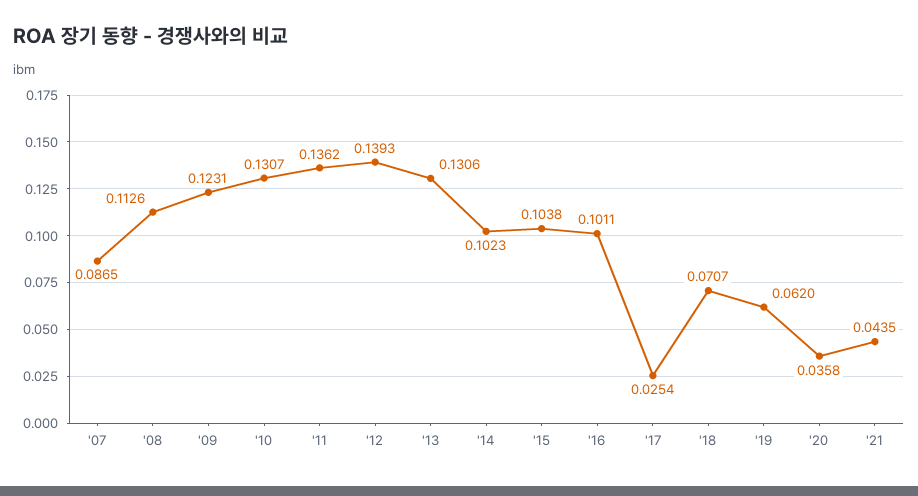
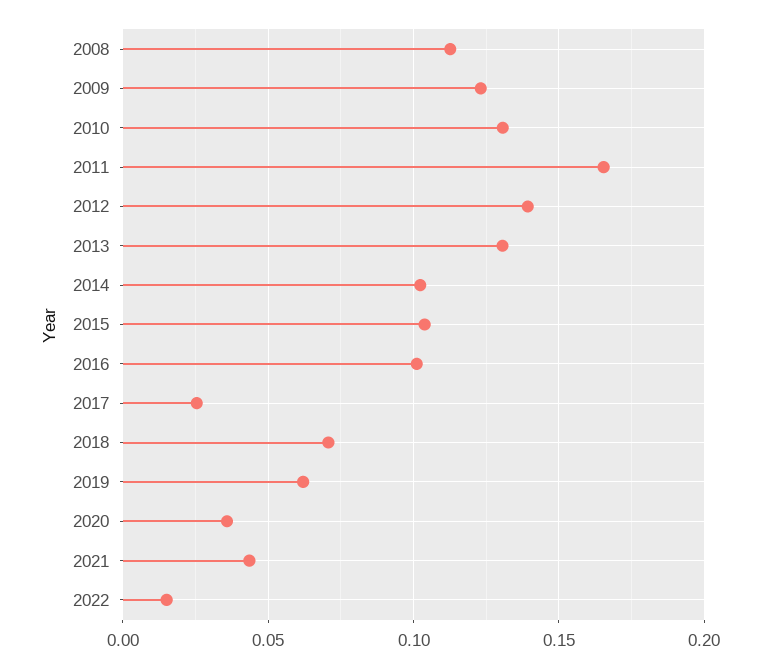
'07: 0.0865 -> none
'11: 0.1362 -> 0.165
2022: none -> 0.015

